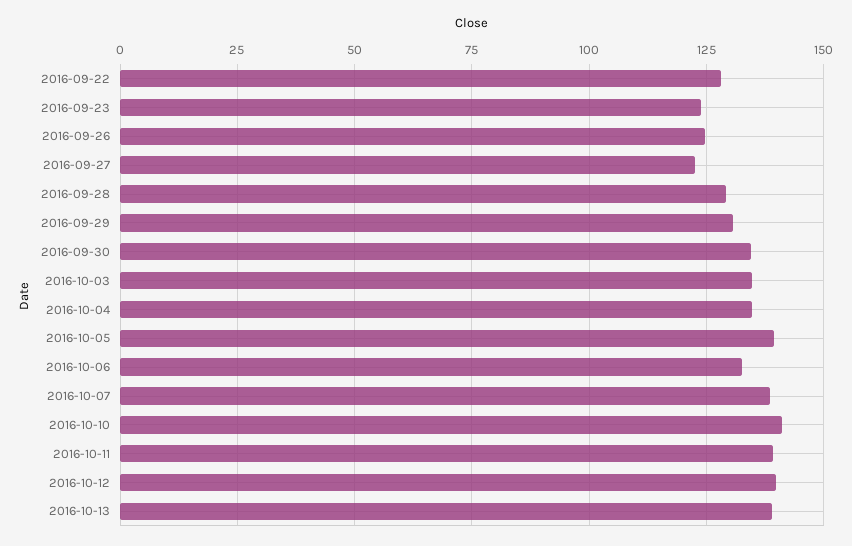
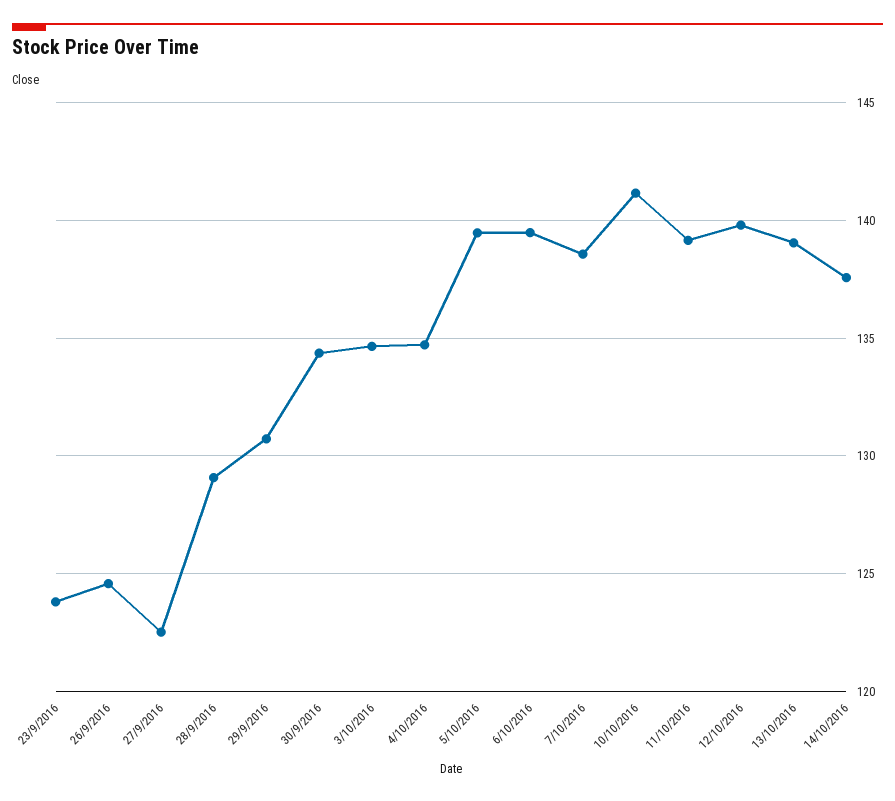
2016-09-22: 127.5 -> none
2016-10-06: 132.5 -> 139.5
14/10/2016: none -> 137.5

